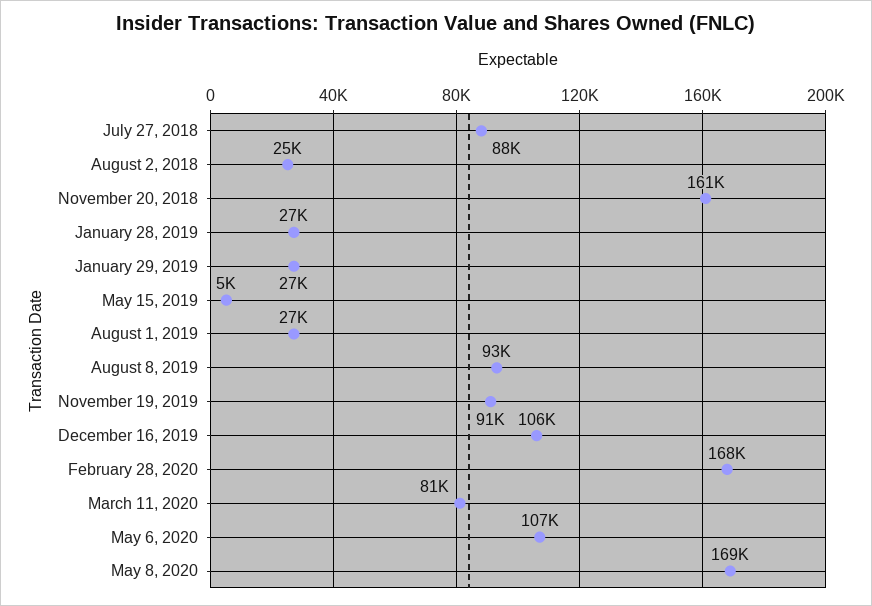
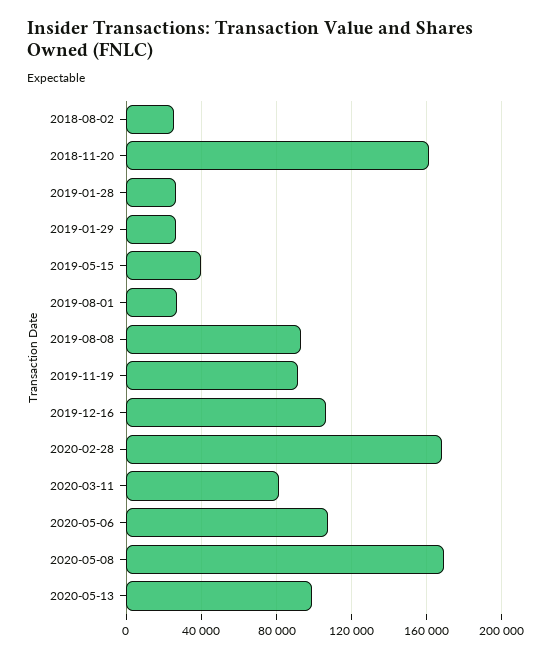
July 27, 2018: 88000 -> none
May 15, 2019: 5000 -> 40000
2020-05-13: none -> 100000

